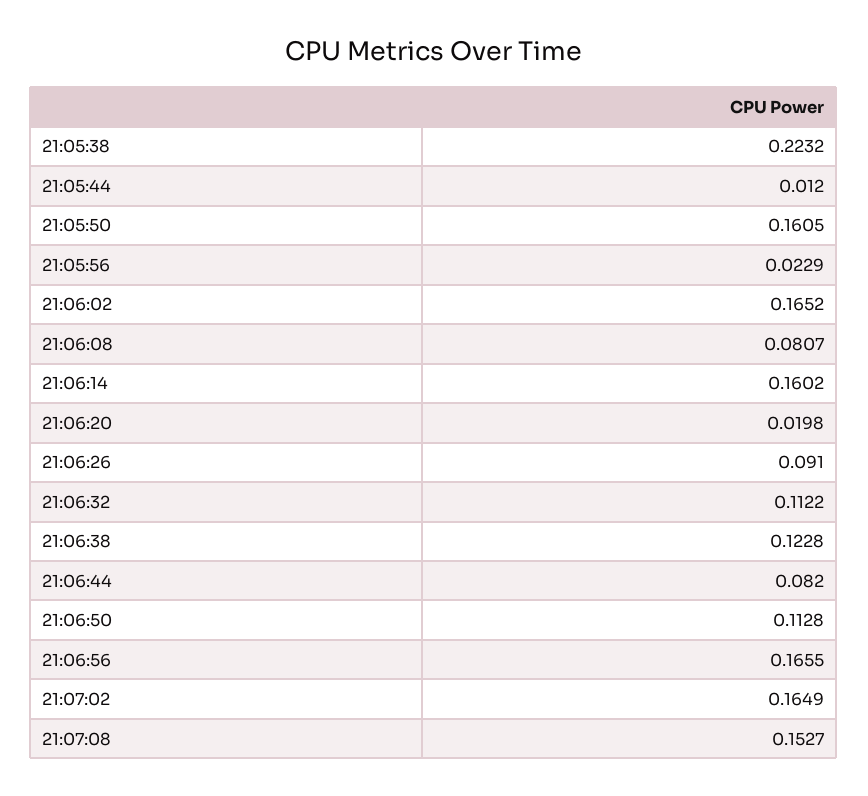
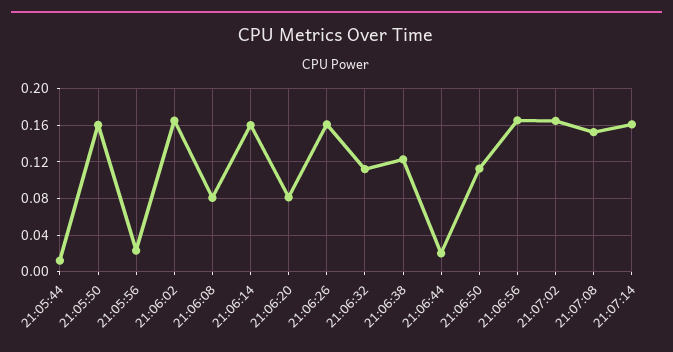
21:05:38: 0.2232 -> none
21:06:20: 0.0198 -> 0.08
21:06:26: 0.091 -> 0.16
21:06:44: 0.082 -> 0.02
21:07:14: none -> 0.16

